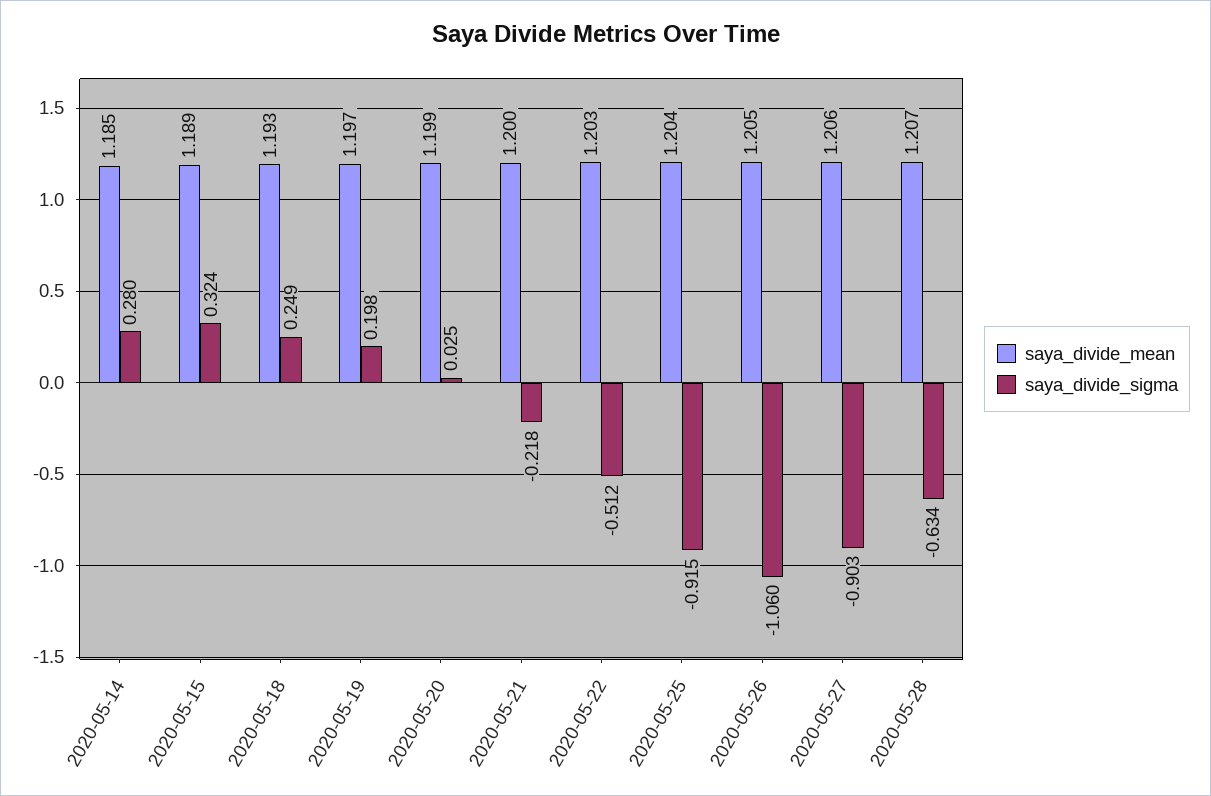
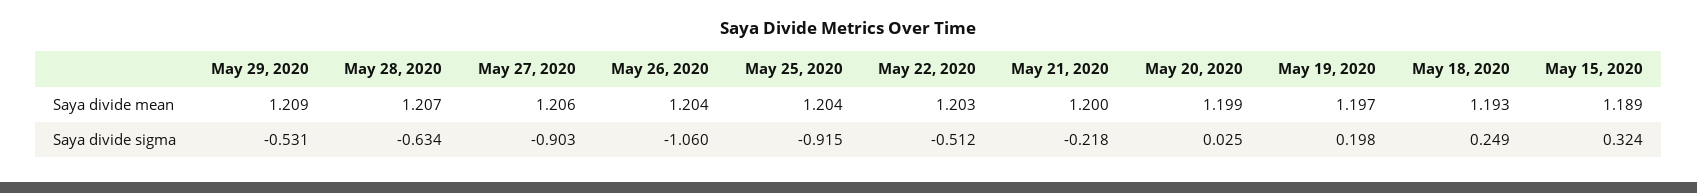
saya_divide_mean, 2020-05-14: 1.185 -> none
saya_divide_sigma, 2020-05-14: 0.28 -> none
saya_divide_mean, 2020-05-26: 1.205 -> 1.204
saya_divide_mean, May 29, 2020: none -> 1.209
saya_divide_sigma, May 29, 2020: none -> -0.531

